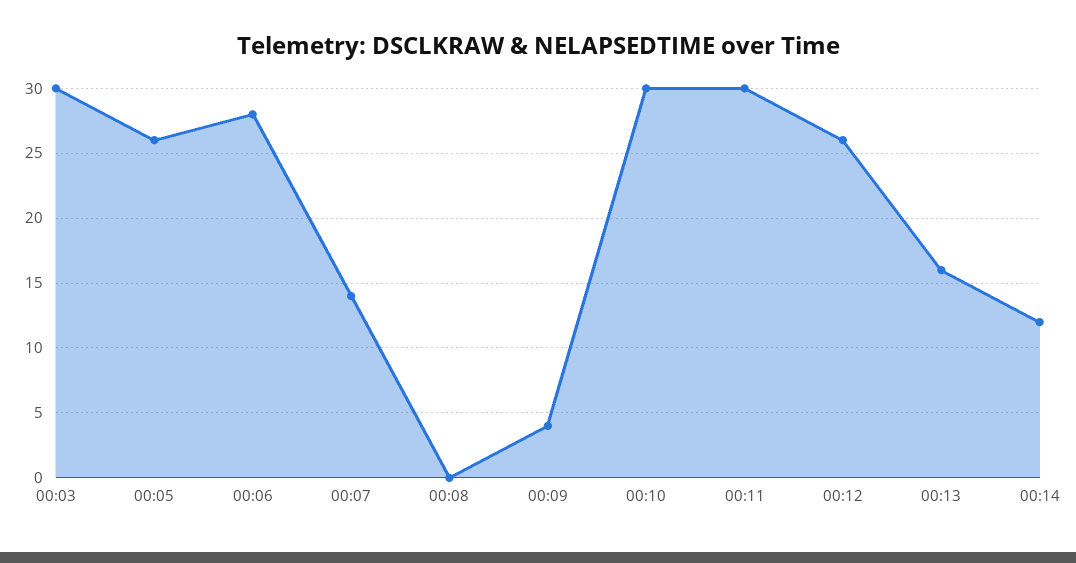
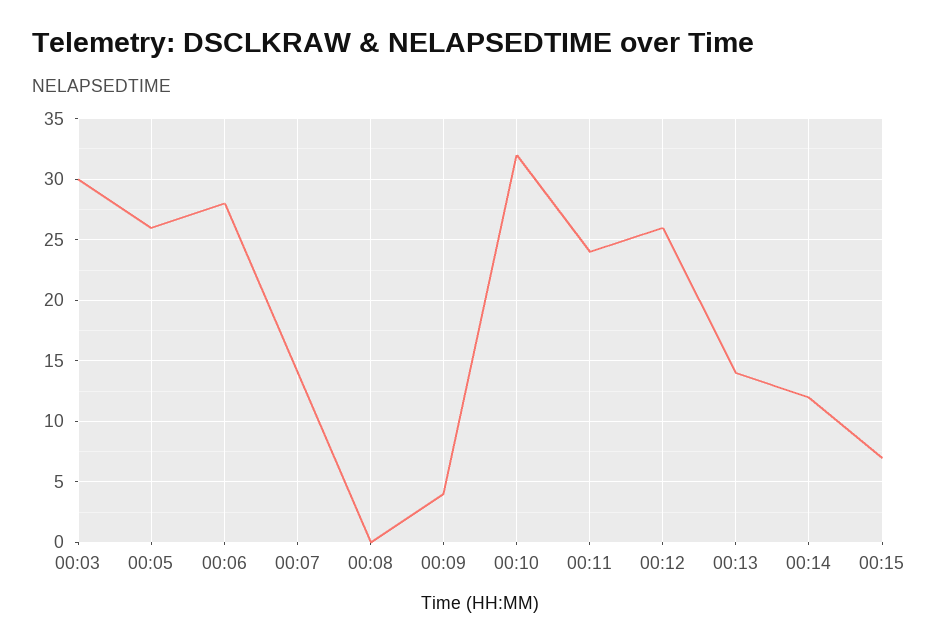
00:10: 30 -> 32
00:11: 30 -> 24
00:13: 16 -> 14
00:15: none -> 7

